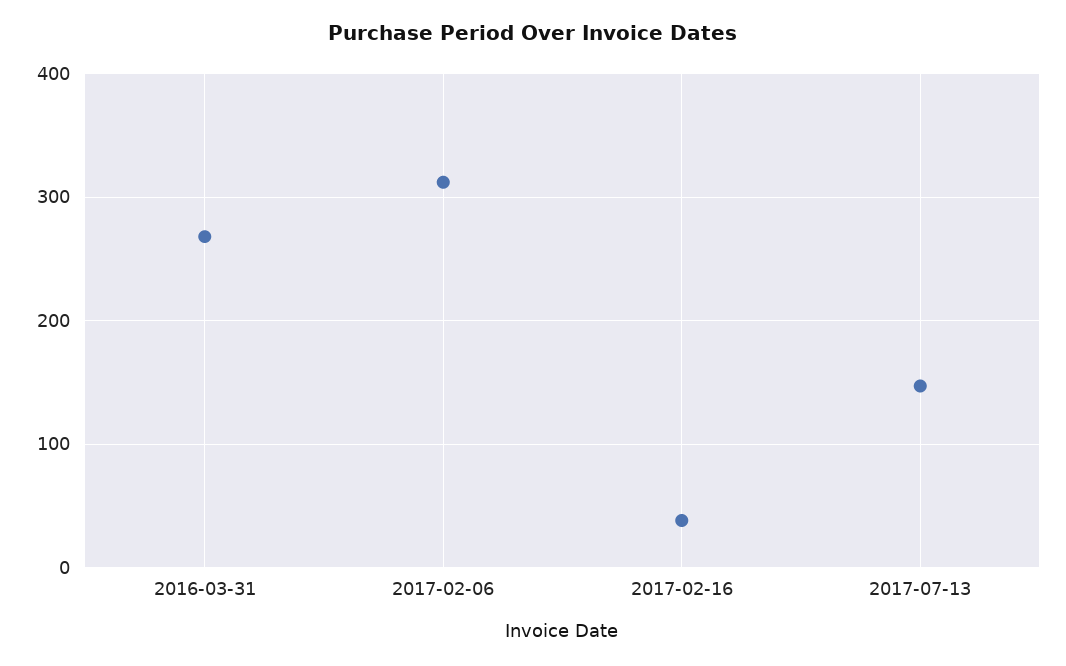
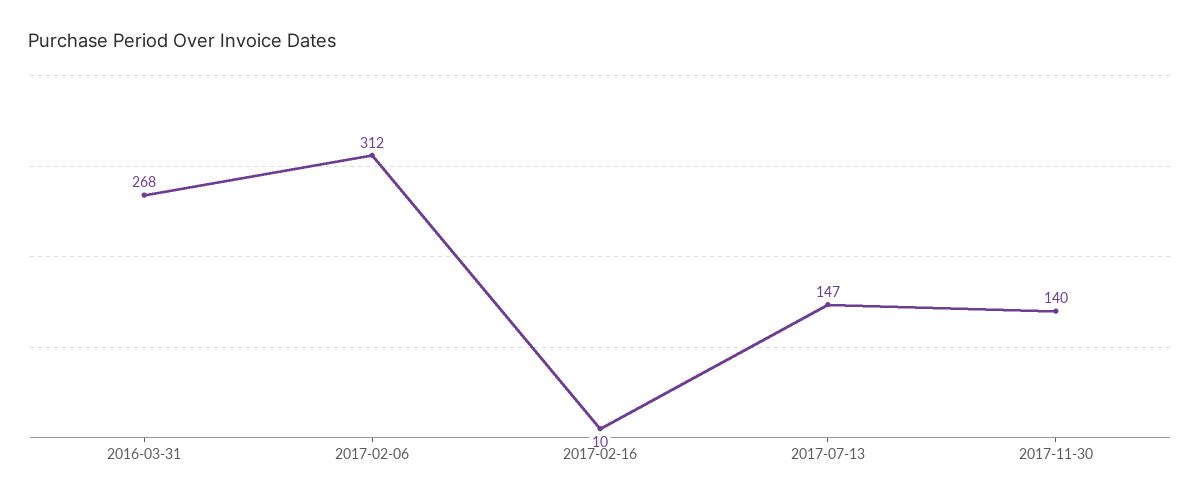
2017-02-16: 40 -> 10
2017-11-30: none -> 140

